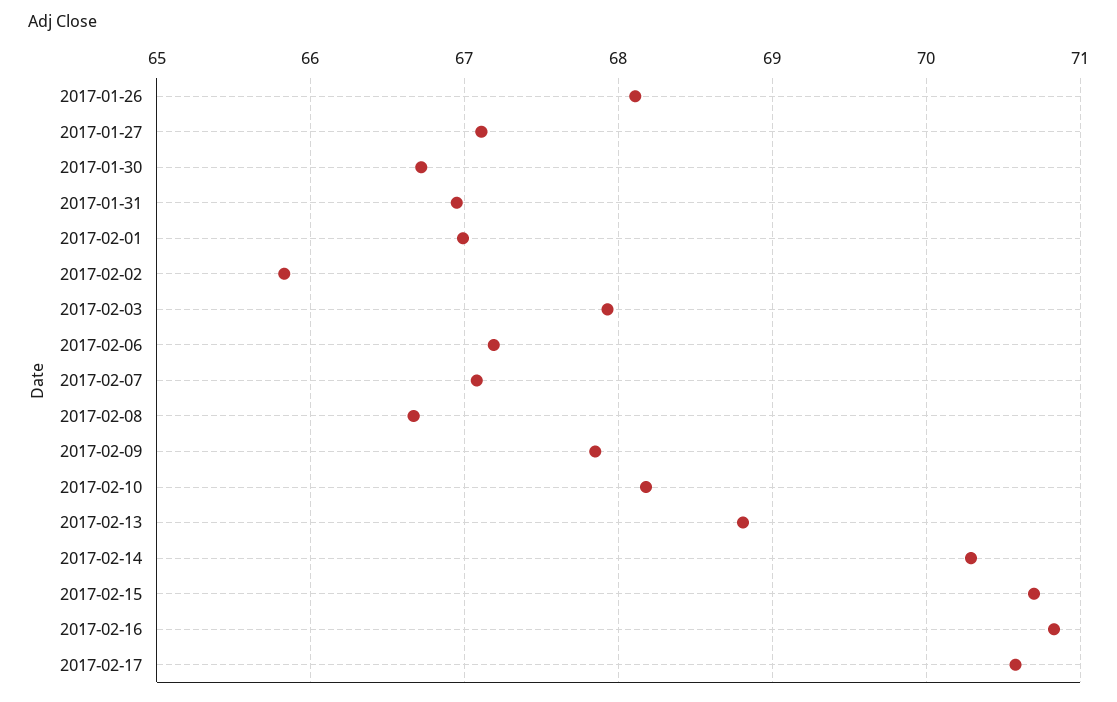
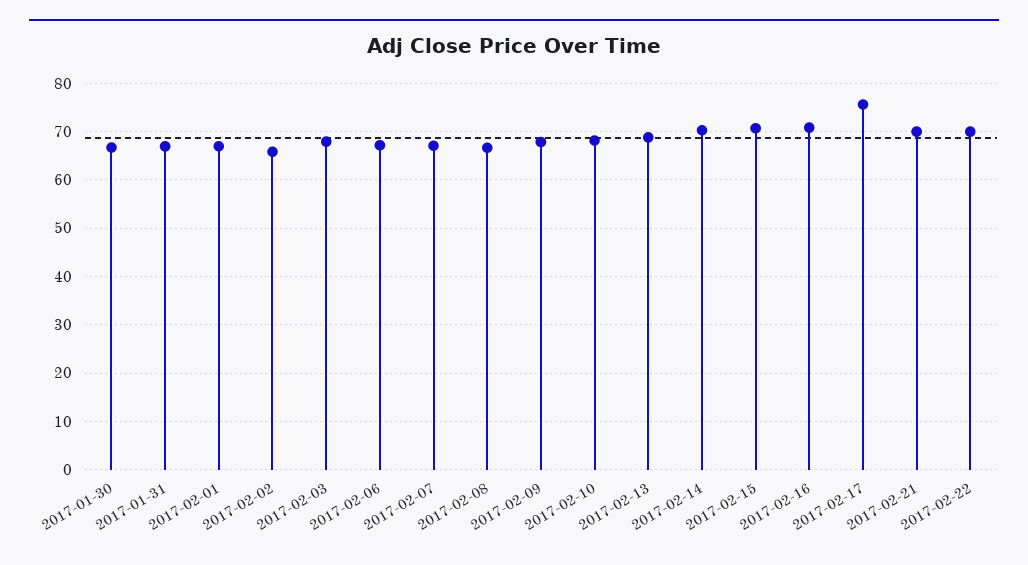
2017-01-26: 68.1 -> none
2017-01-27: 67.1 -> none
2017-02-17: 70.6 -> 76
2017-02-21: none -> 70
2017-02-22: none -> 70

